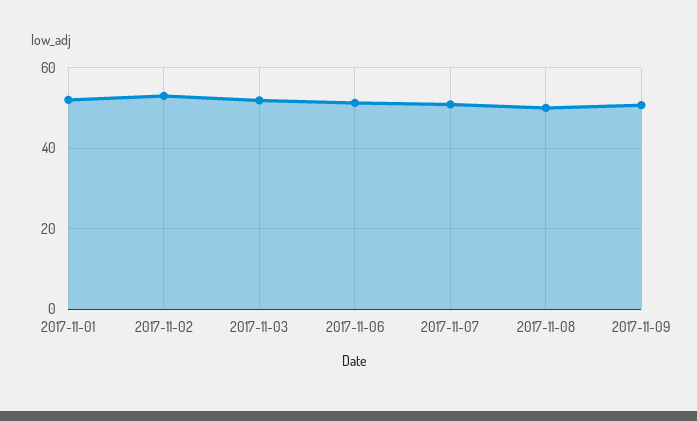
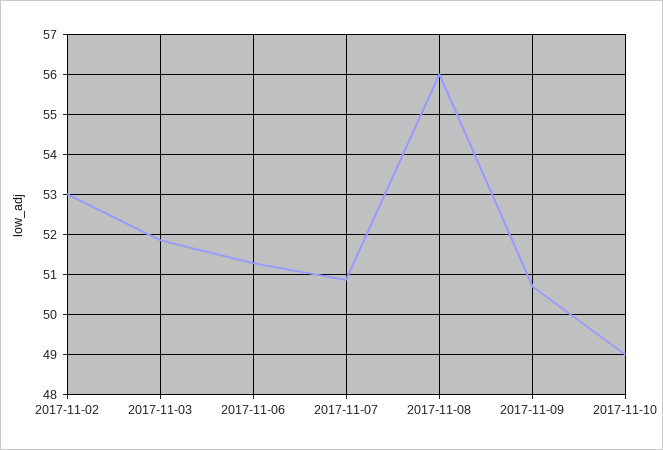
2017-11-01: 52 -> none
2017-11-08: 50 -> 56
2017-11-10: none -> 49

